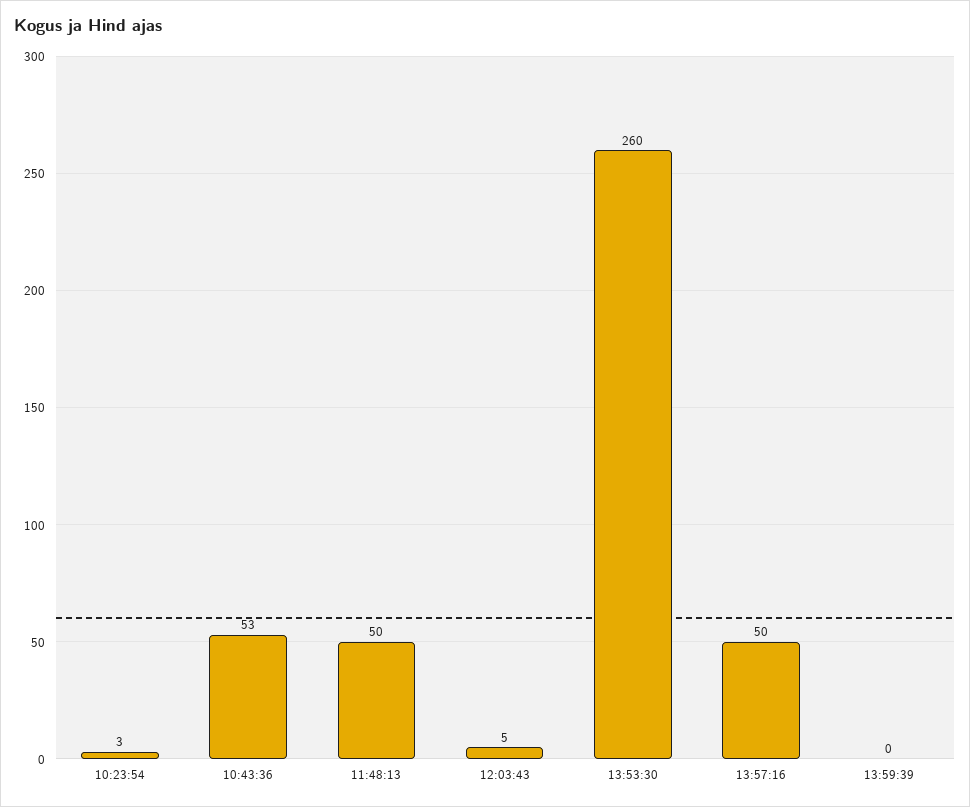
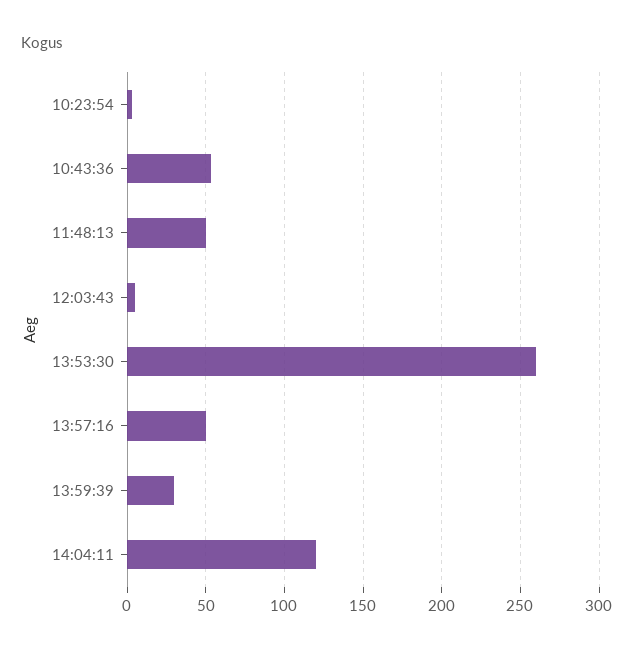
13:59:39: 0 -> 30
14:04:11: none -> 120

